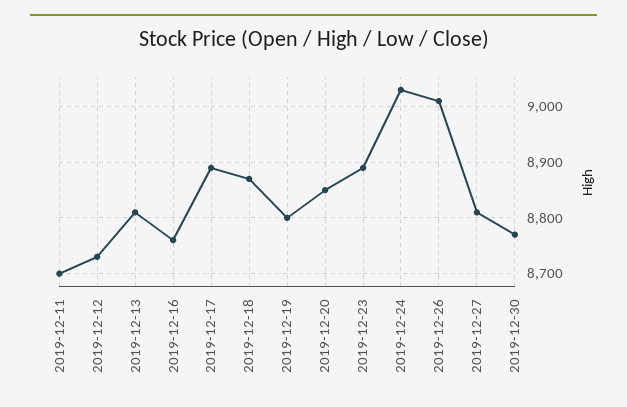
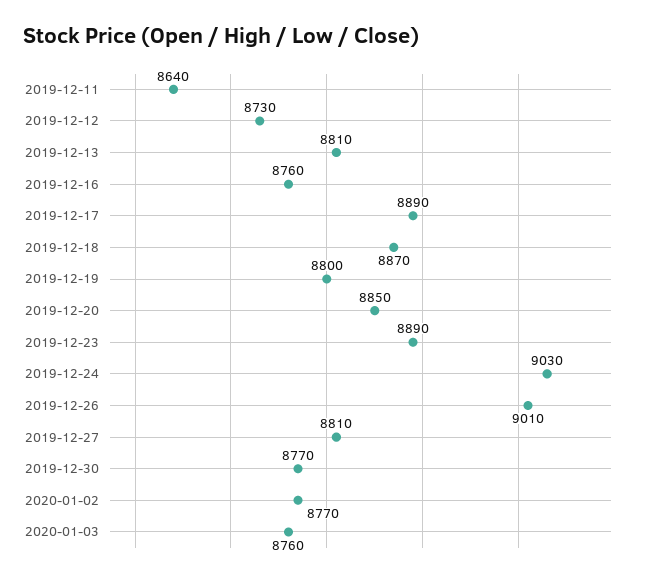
2019-12-11: 8700 -> 8640
2020-01-02: none -> 8770
2020-01-03: none -> 8760

